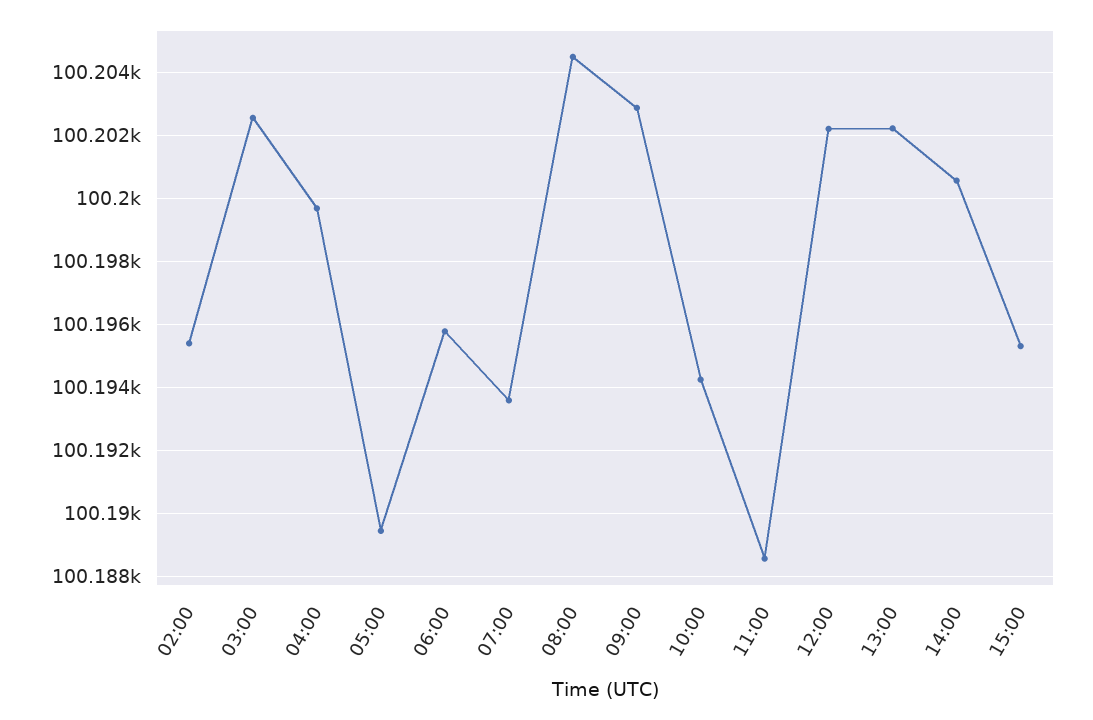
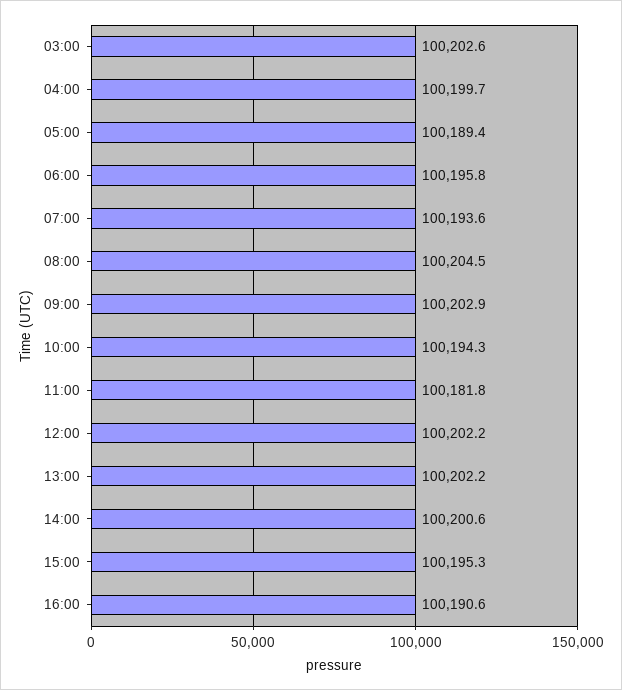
02:00: 100195.4 -> none
11:00: 100188.6 -> 100181.8
16:00: none -> 100190.6

